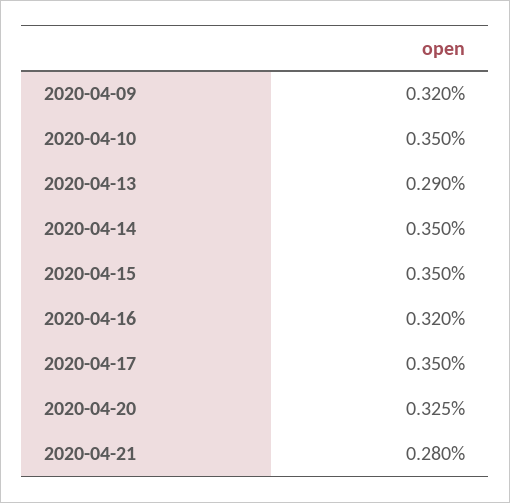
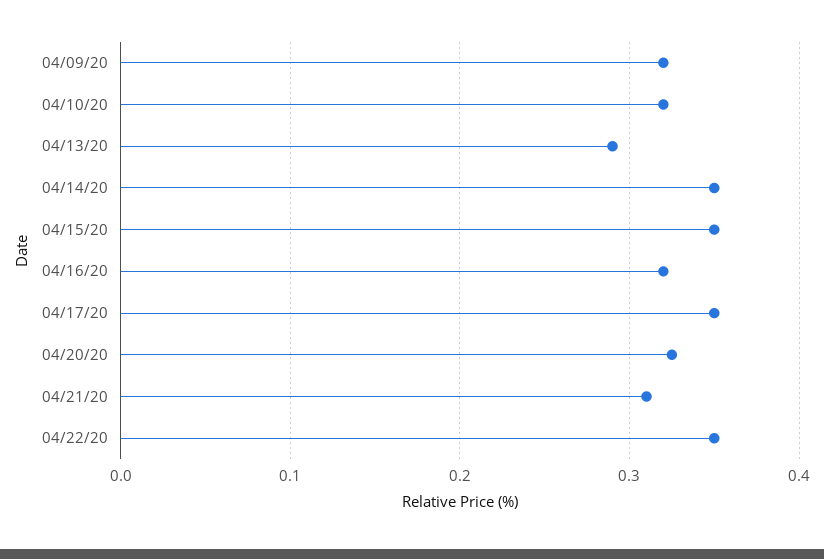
2020-04-10: 0.35 -> 0.32
2020-04-21: 0.28 -> 0.31
04/22/20: none -> 0.35

